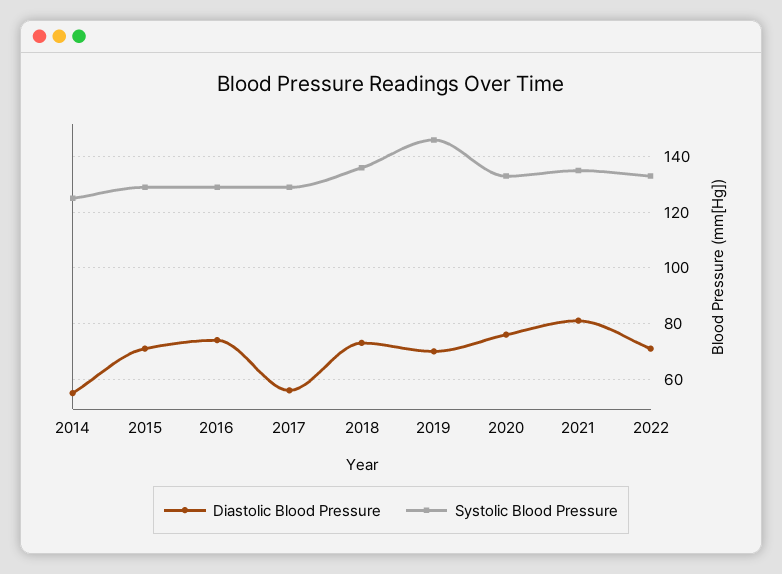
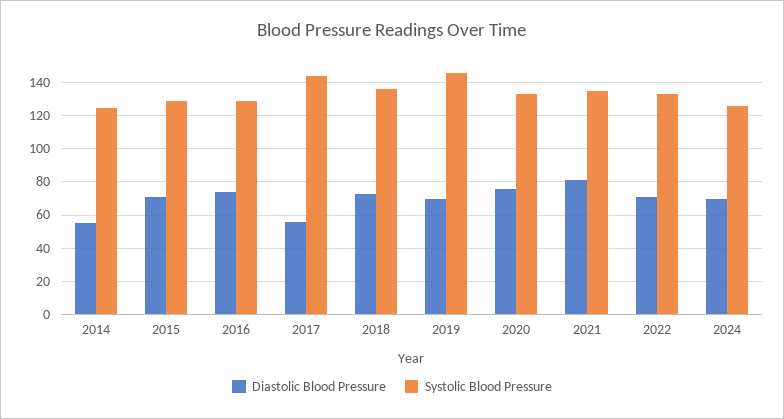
Systolic Blood Pressure, 2017: 130 -> 145
Diastolic Blood Pressure, 2024: none -> 70
Systolic Blood Pressure, 2024: none -> 125

